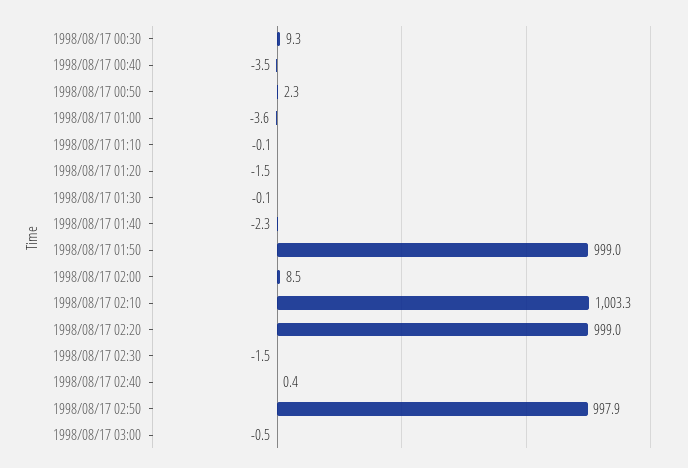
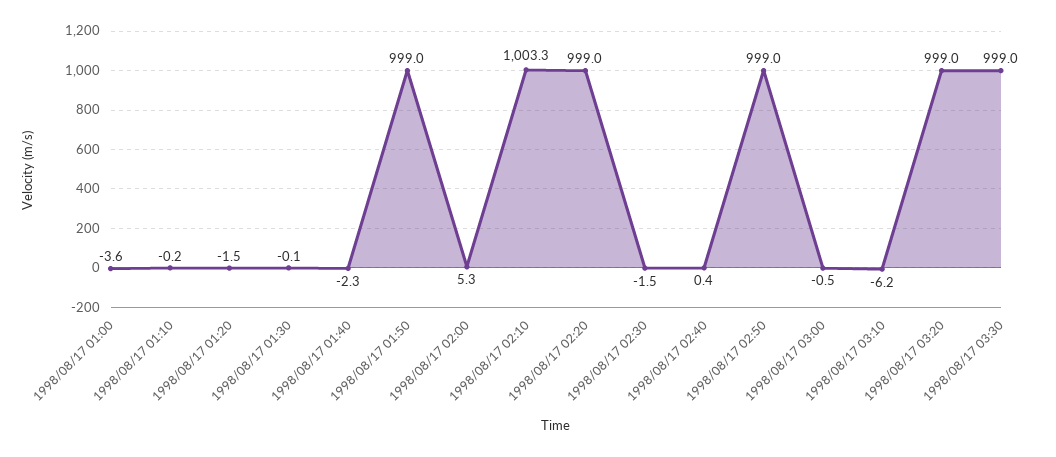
1998/08/17 00:30: 9.3 -> none
1998/08/17 00:40: -3.5 -> none
1998/08/17 00:50: 2.3 -> none
1998/08/17 01:10: -0.1 -> -0.2
1998/08/17 02:00: 8.5 -> 5.3
1998/08/17 02:50: 997.9 -> 999
1998/08/17 03:10: none -> -6.2
1998/08/17 03:20: none -> 999
1998/08/17 03:30: none -> 999

